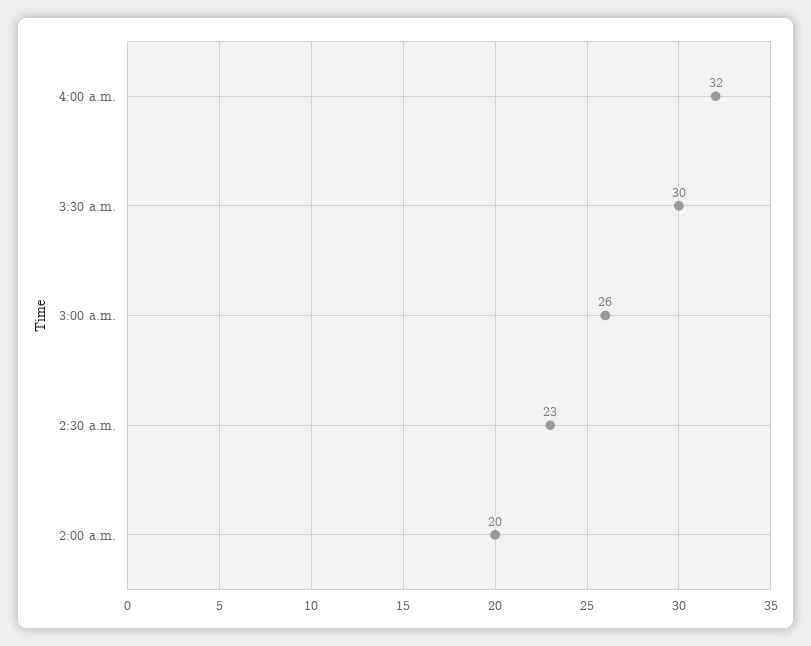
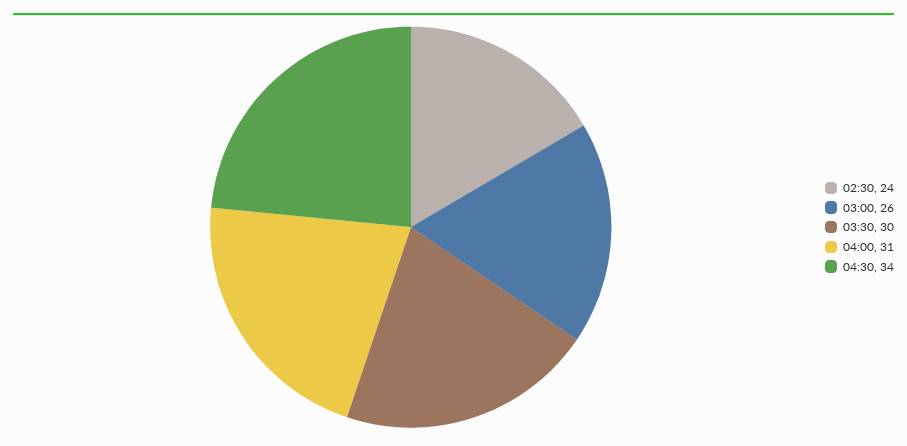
4:00 a.m.: 32 -> 31
2:30 a.m.: 23 -> 24
2:00 a.m.: 20 -> none
04:30: none -> 34

